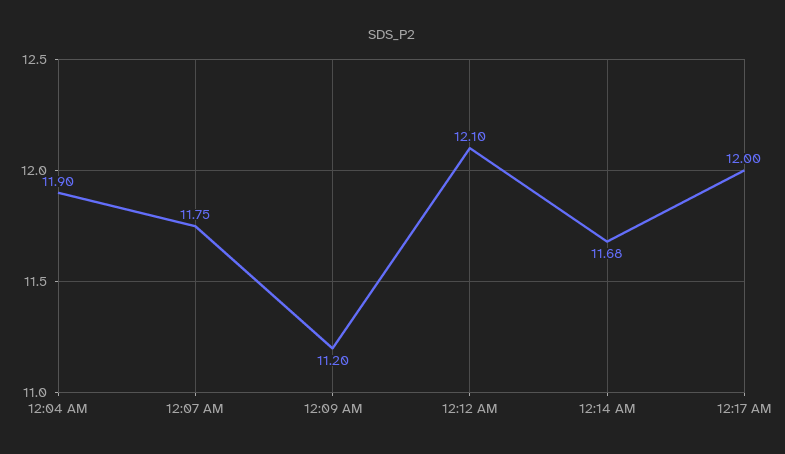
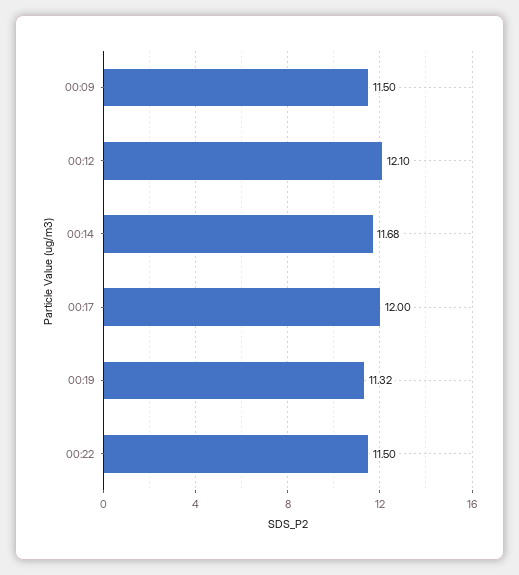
12:04 AM: 11.9 -> none
12:07 AM: 11.75 -> none
12:09 AM: 11.2 -> 11.5
00:19: none -> 11.32
00:22: none -> 11.5

